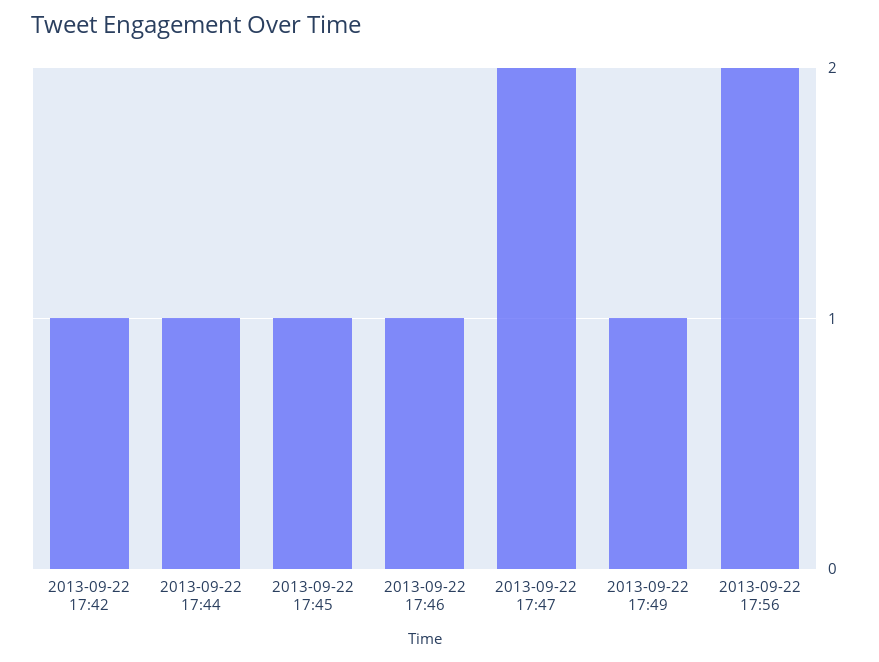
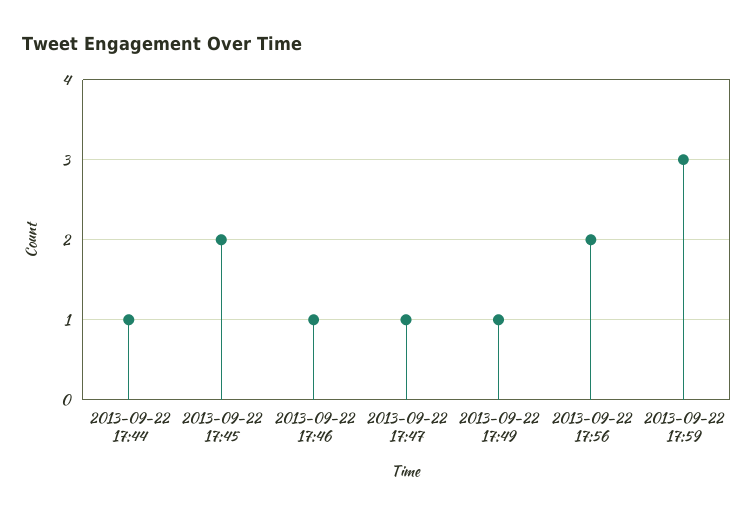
2013-09-22 17:42: 1 -> none
2013-09-22 17:45: 1 -> 2
2013-09-22 17:47: 2 -> 1
2013-09-22 17:59: none -> 3

